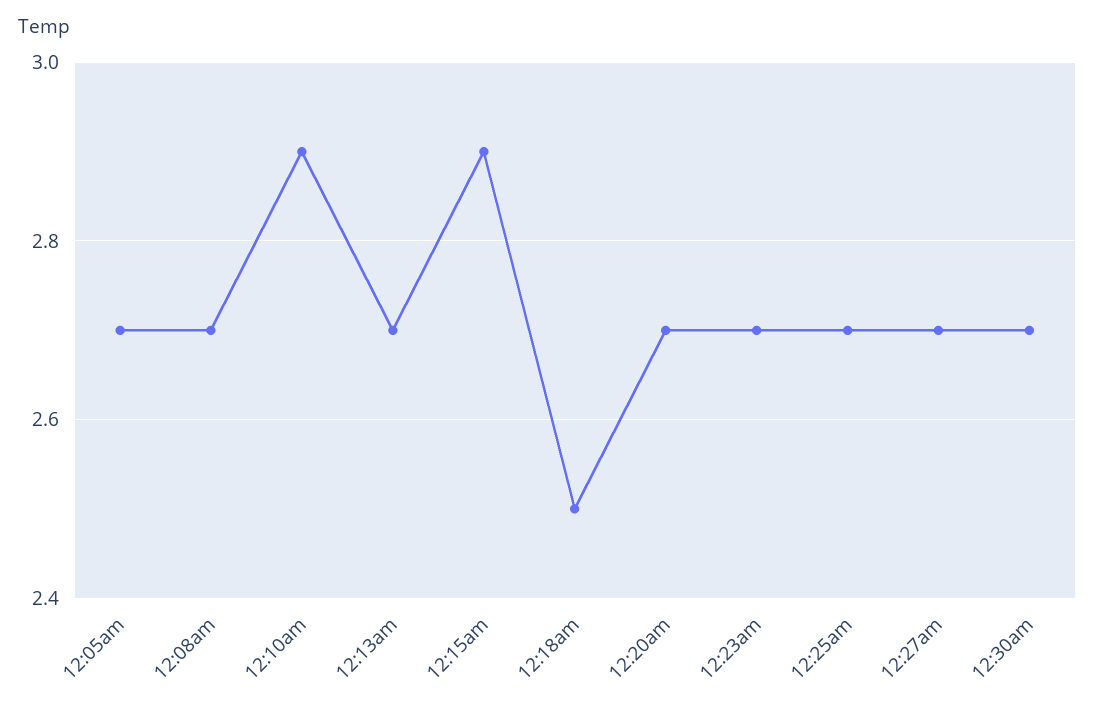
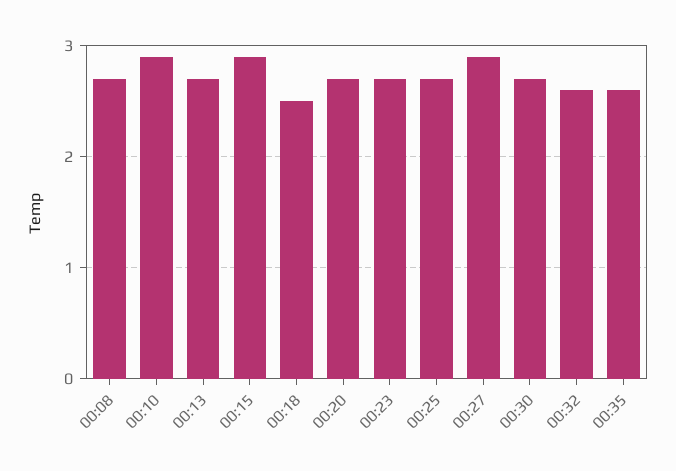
12:05am: 2.7 -> none
12:27am: 2.7 -> 2.9
00:32: none -> 2.6
00:35: none -> 2.6

